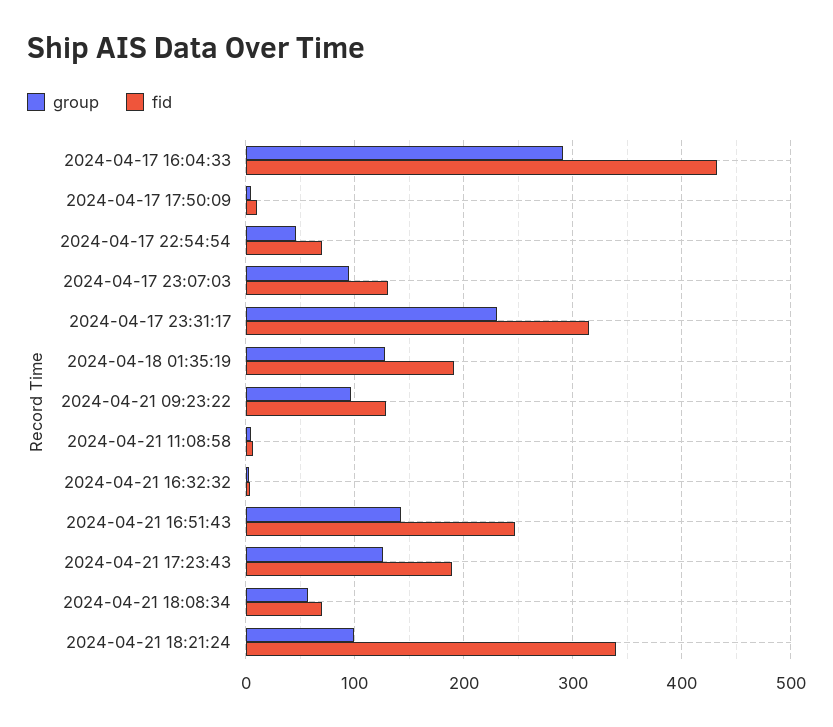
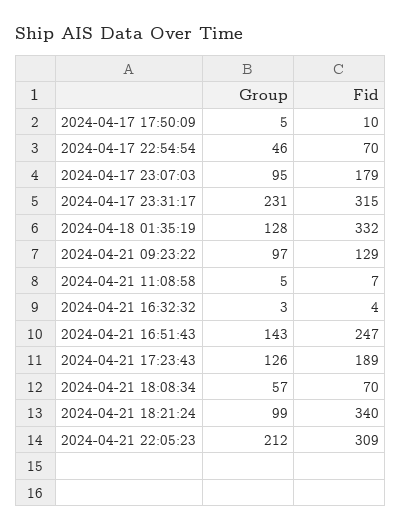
group, 2024-04-17 16:04:33: 290 -> none
fid, 2024-04-17 16:04:33: 430 -> none
fid, 2024-04-17 23:07:03: 130 -> 179
fid, 2024-04-18 01:35:19: 190 -> 332
group, 2024-04-21 22:05:23: none -> 212
fid, 2024-04-21 22:05:23: none -> 309

